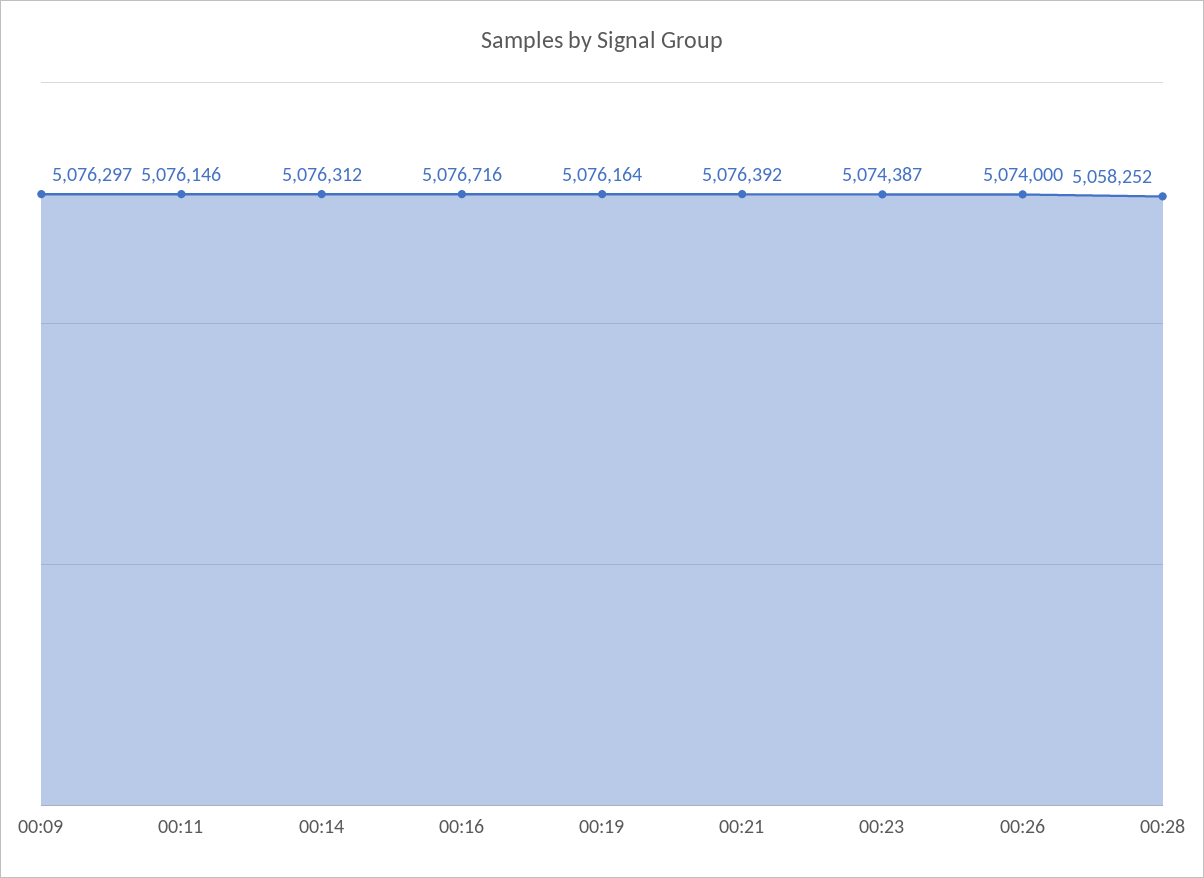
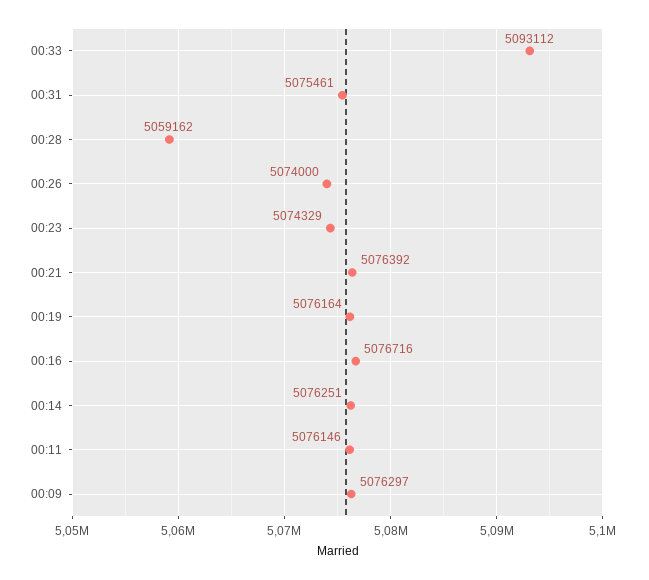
00:14: 5076312 -> 5076251
00:23: 5074387 -> 5074329
00:28: 5058252 -> 5059162
00:33: none -> 5093112
00:31: none -> 5075461

